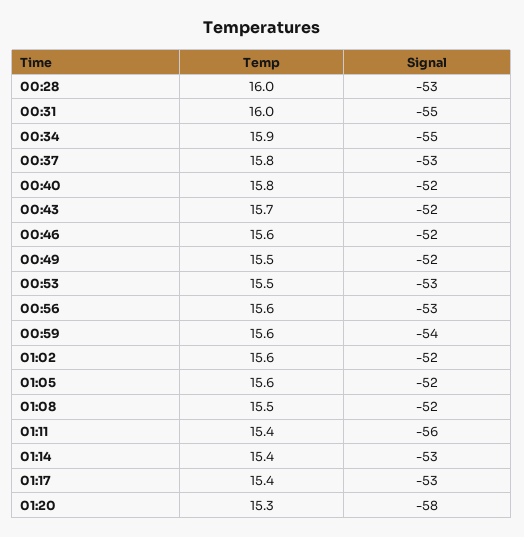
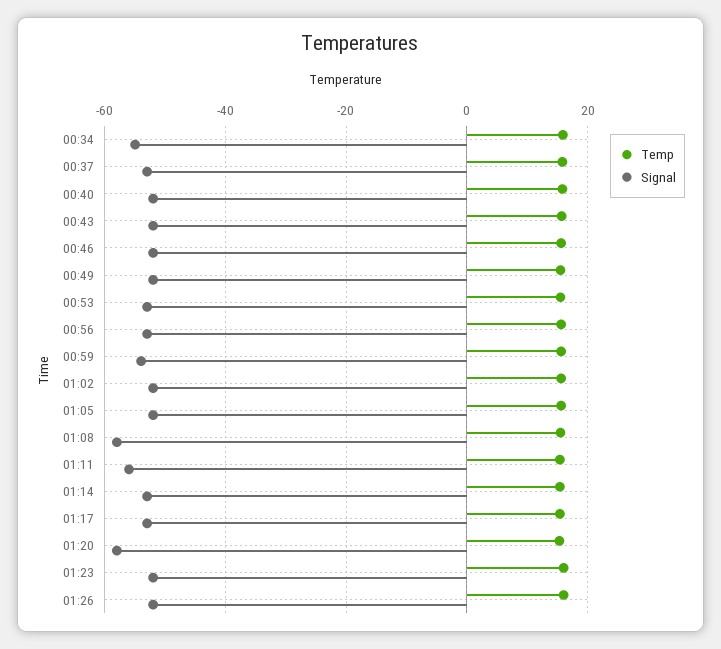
Temp, 00:28: 16 -> none
Signal, 00:28: -53 -> none
Temp, 00:31: 16 -> none
Signal, 00:31: -55 -> none
Signal, 01:08: -52 -> -58
Temp, 01:23: none -> 16
Signal, 01:23: none -> -52
Temp, 01:26: none -> 16
Signal, 01:26: none -> -52

